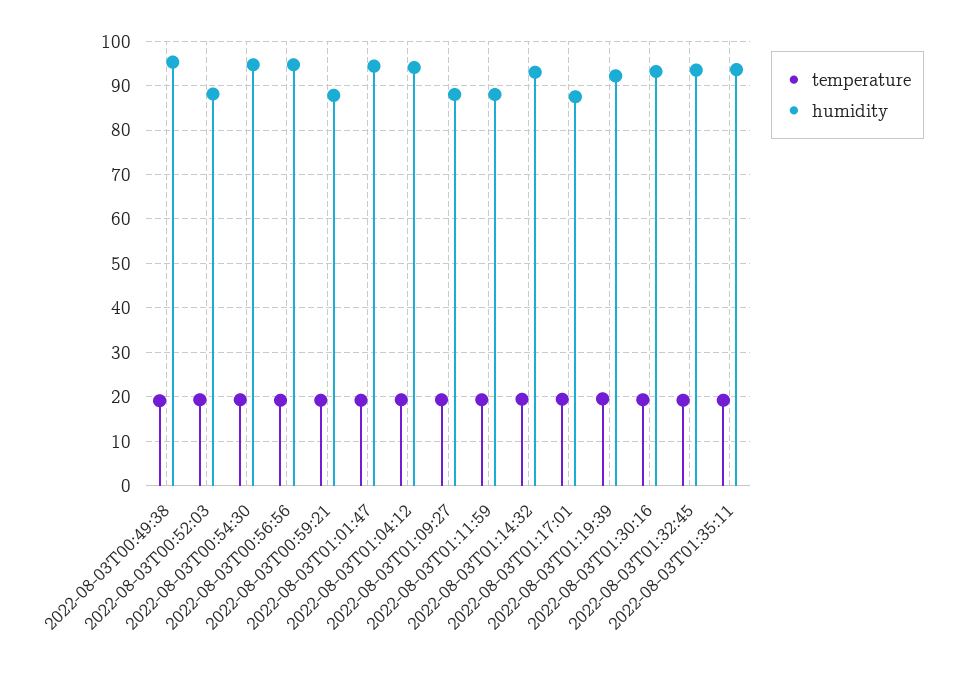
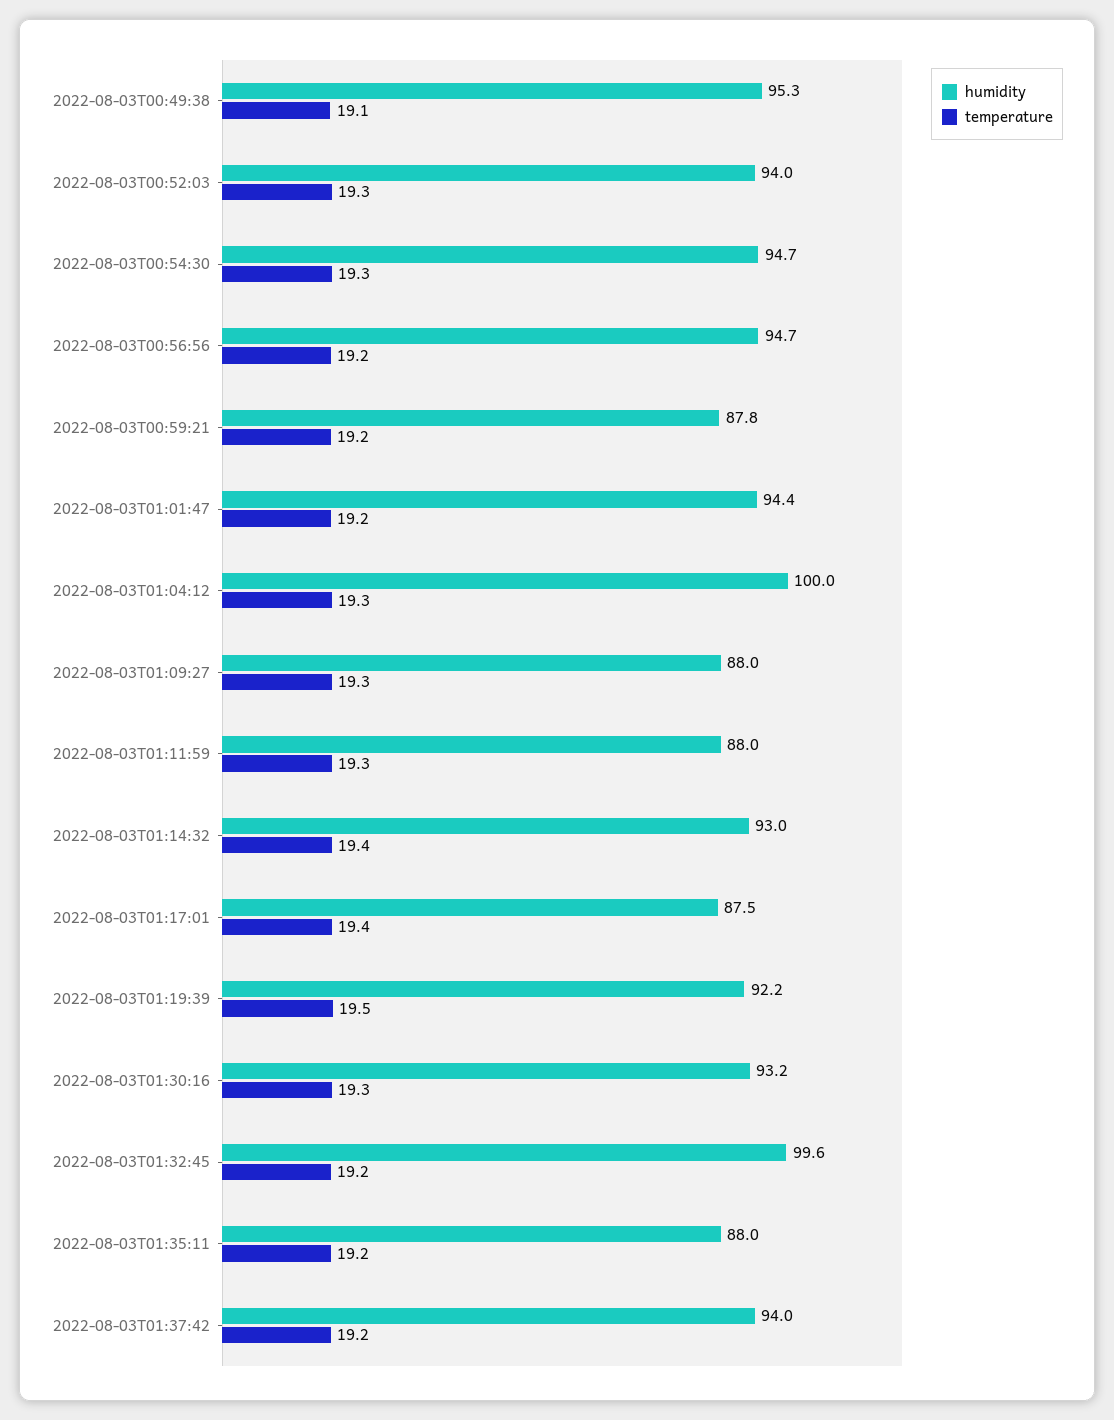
humidity, 2022-08-03T00:52:03: 88 -> 94
humidity, 2022-08-03T01:04:12: 94 -> 100
humidity, 2022-08-03T01:32:45: 94 -> 99.6
humidity, 2022-08-03T01:35:11: 94 -> 88
humidity, 2022-08-03T01:37:42: none -> 94
temperature, 2022-08-03T01:37:42: none -> 19.2

